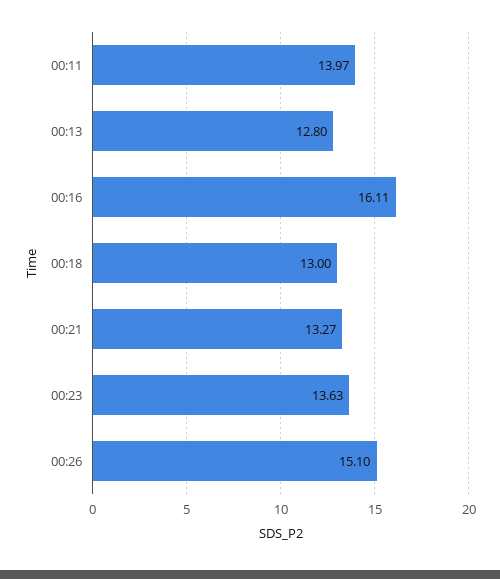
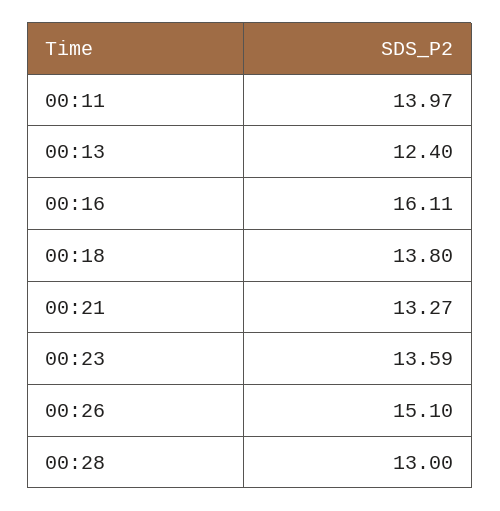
00:13: 12.8 -> 12.4
00:18: 13 -> 13.8
00:23: 13.63 -> 13.59
00:28: none -> 13

